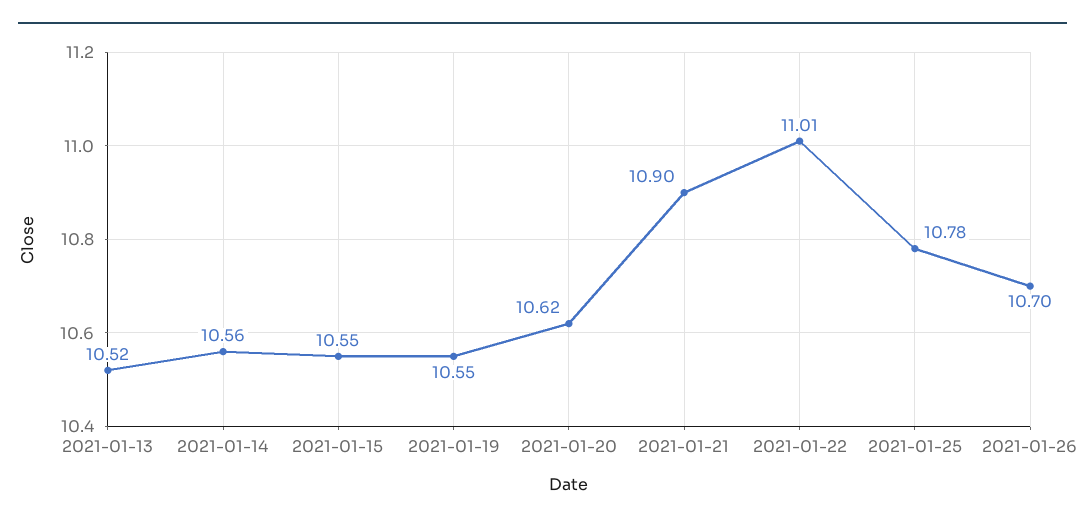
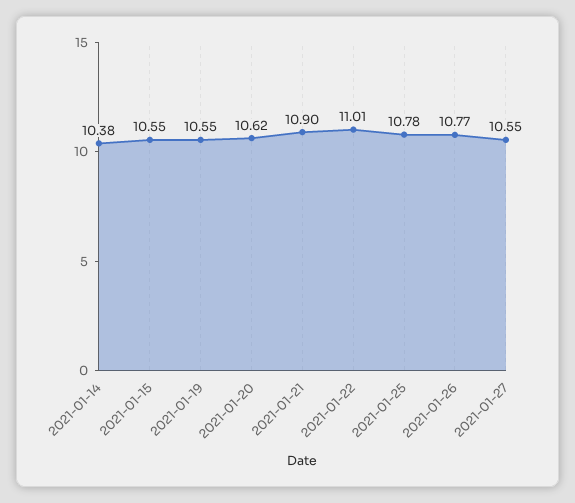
2021-01-13: 10.52 -> none
2021-01-14: 10.56 -> 10.38
2021-01-26: 10.7 -> 10.77
2021-01-27: none -> 10.55

